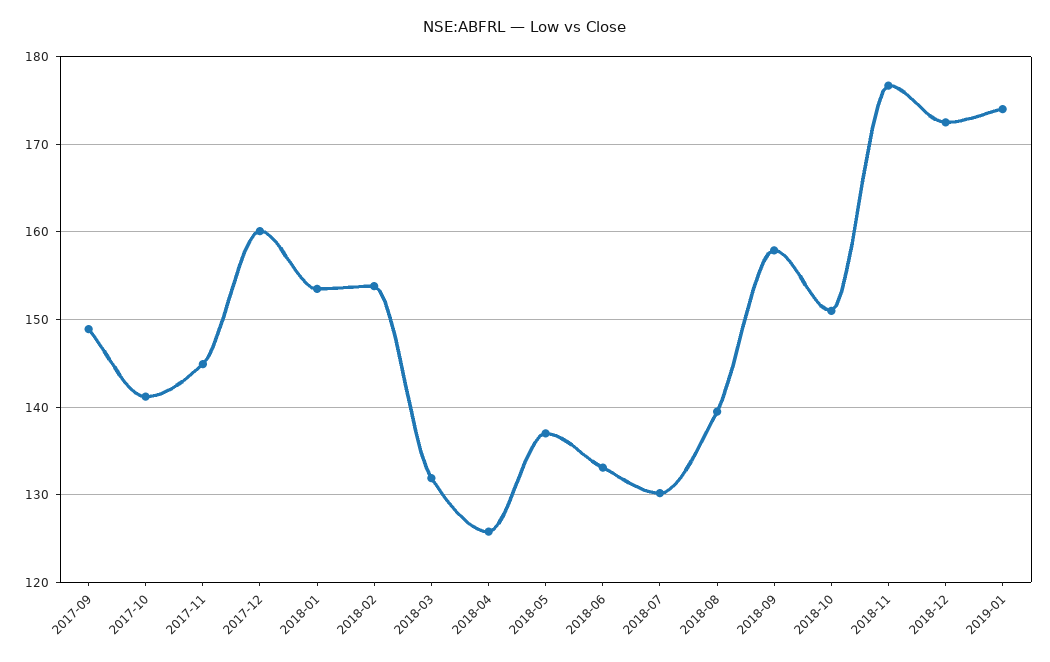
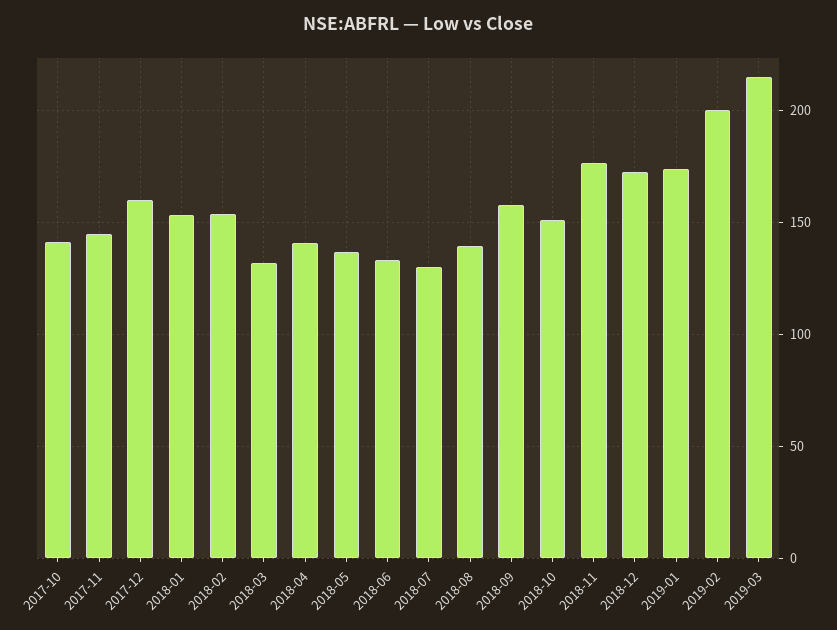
2017-09: 149 -> none
2018-04: 126 -> 140
2019-02: none -> 200
2019-03: none -> 215

